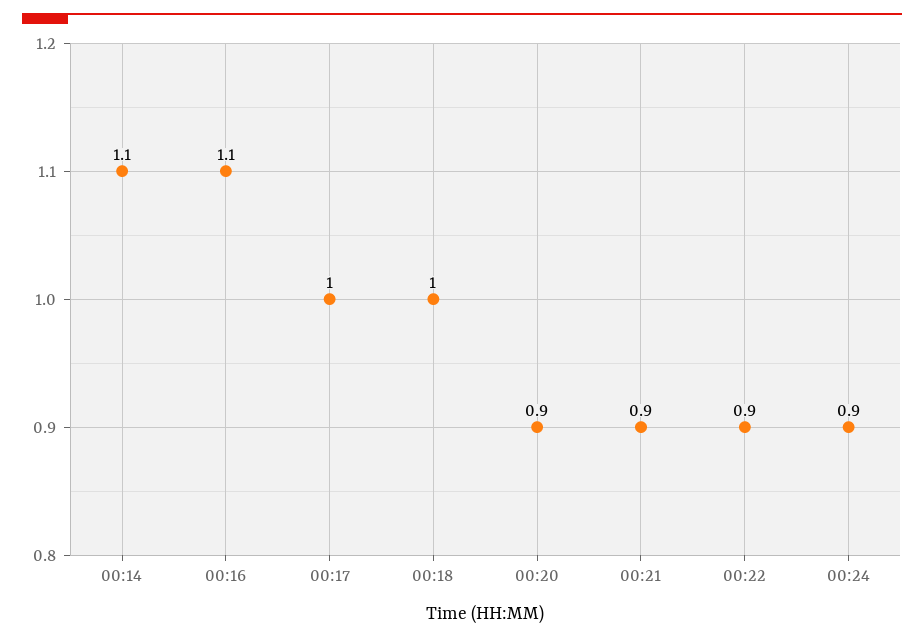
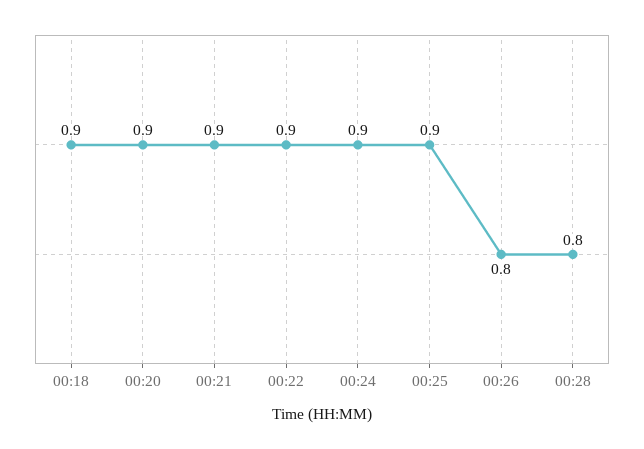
00:14: 1.1 -> none
00:16: 1.1 -> none
00:17: 1 -> none
00:18: 1 -> 0.9
00:25: none -> 0.9
00:26: none -> 0.8
00:28: none -> 0.8

